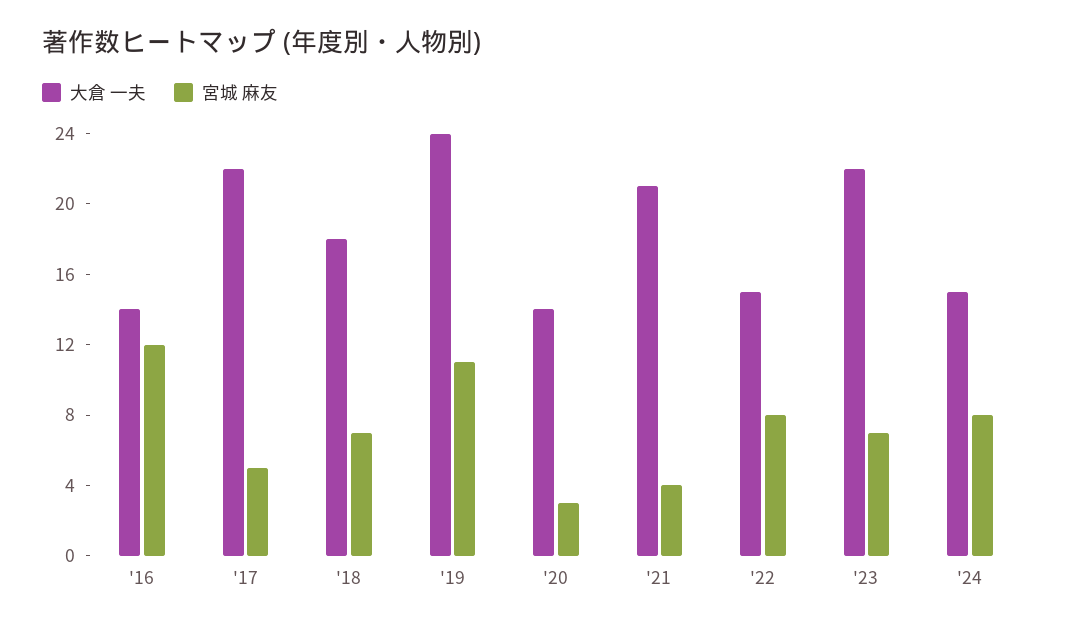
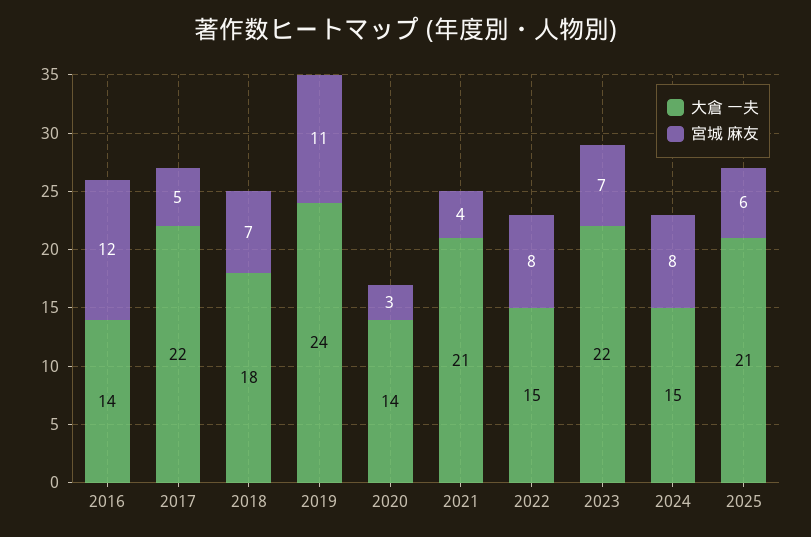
大倉 一夫, 2025: none -> 21
宮城 麻友, 2025: none -> 6

